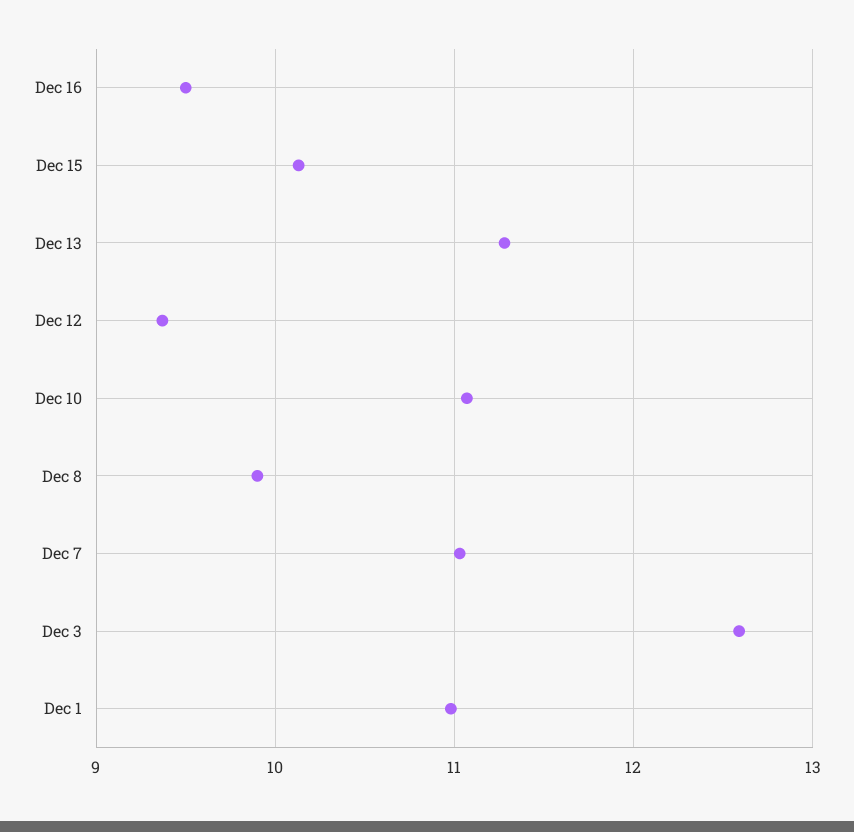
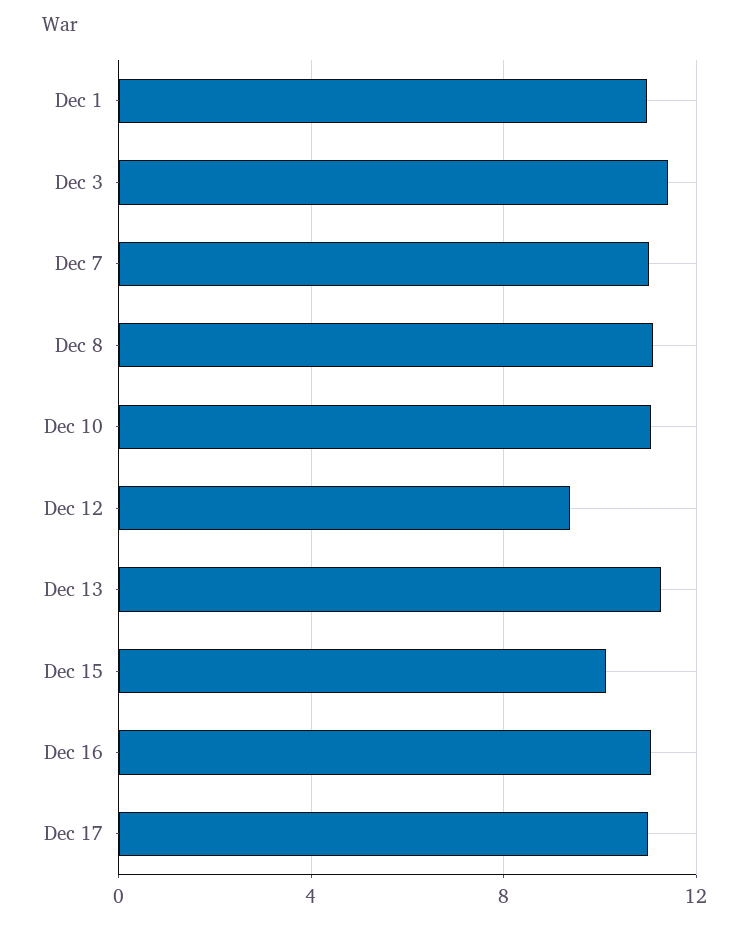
Dec 16: 9.5 -> 11
Dec 8: 9.9 -> 11
Dec 3: 12.6 -> 11.5
Dec 17: none -> 11

